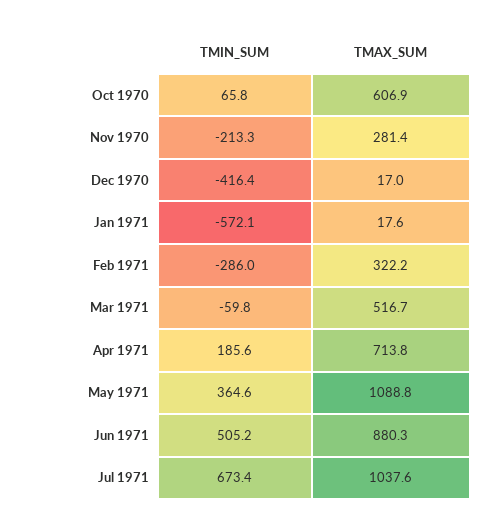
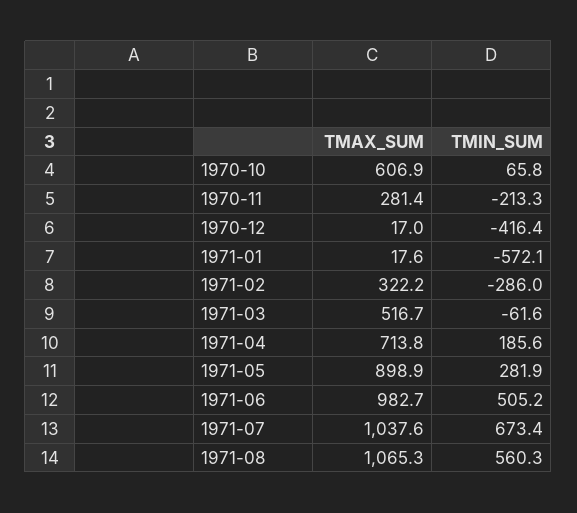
TMIN_SUM, Mar 1971: -59.8 -> -61.6
TMIN_SUM, May 1971: 364.6 -> 281.9
TMAX_SUM, May 1971: 1088.8 -> 898.9
TMAX_SUM, Jun 1971: 880.3 -> 982.7
TMAX_SUM, 1971-08: none -> 1065.3
TMIN_SUM, 1971-08: none -> 560.3

